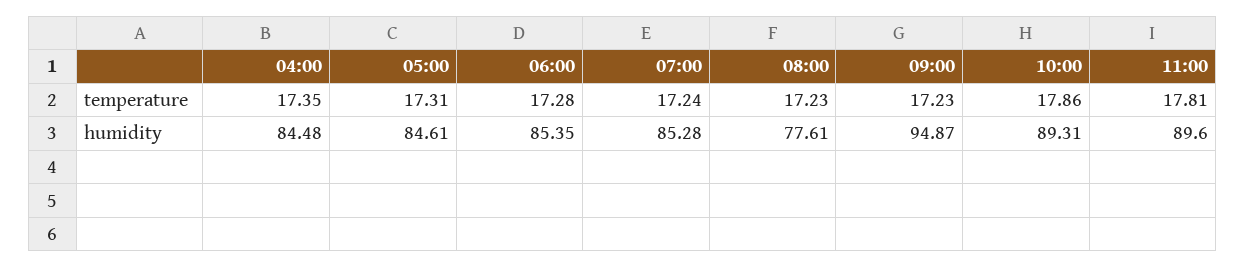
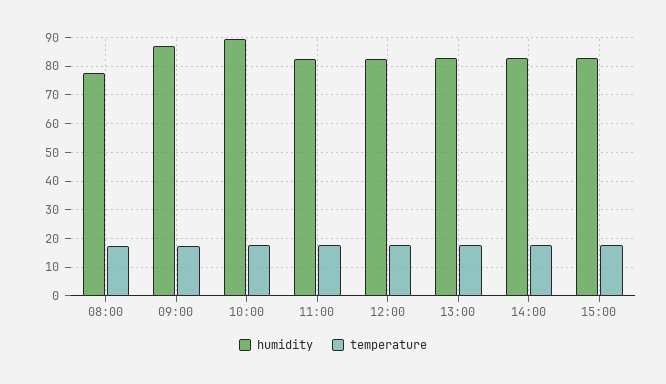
temperature, 04:00: 17.35 -> none
temperature, 05:00: 17.31 -> none
temperature, 06:00: 17.28 -> none
temperature, 07:00: 17.24 -> none
humidity, 04:00: 84.48 -> none
humidity, 05:00: 84.61 -> none
humidity, 06:00: 85.35 -> none
humidity, 07:00: 85.28 -> none
humidity, 09:00: 94.87 -> 87.5
humidity, 11:00: 89.6 -> 82.5
humidity, 12:00: none -> 82.5
temperature, 12:00: none -> 17.5
humidity, 13:00: none -> 82.5
temperature, 13:00: none -> 17.5
humidity, 14:00: none -> 82.5
temperature, 14:00: none -> 17.5
humidity, 15:00: none -> 82.5
temperature, 15:00: none -> 17.5

